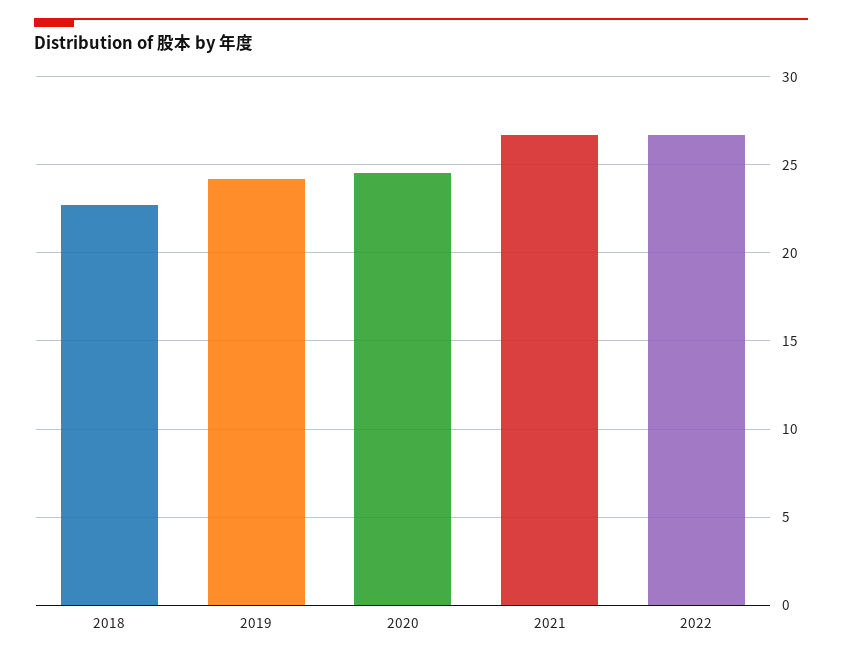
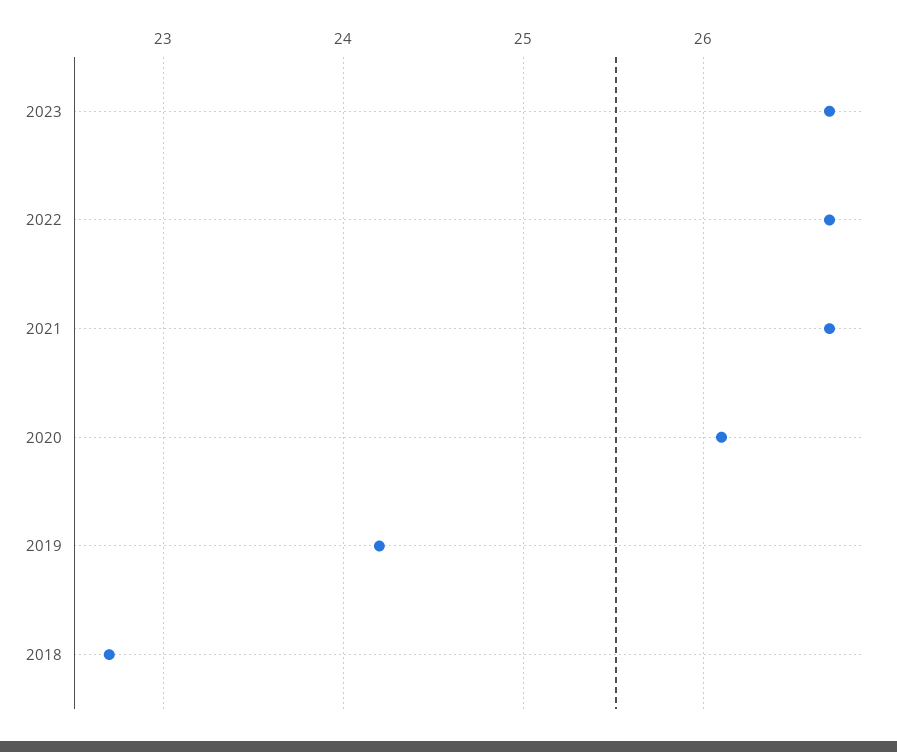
2020: 24.5 -> 26.1
2023: none -> 26.7

